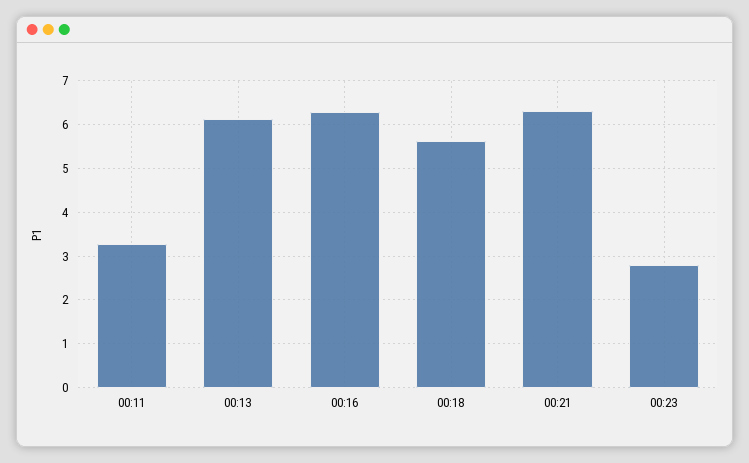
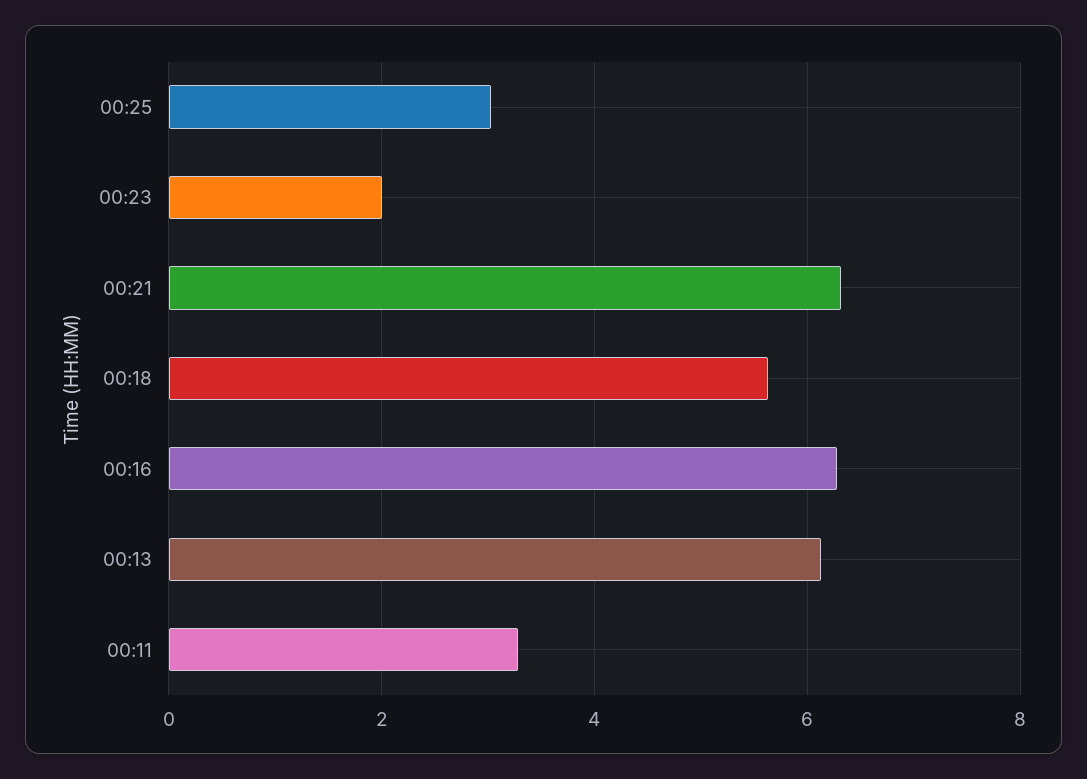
00:23: 2.8 -> 2
00:25: none -> 3

